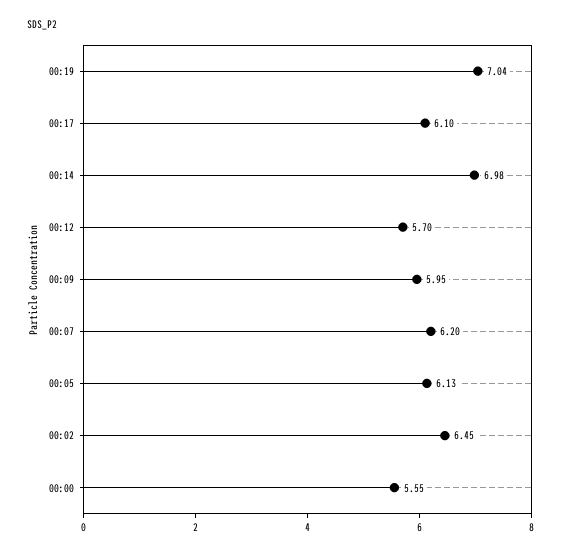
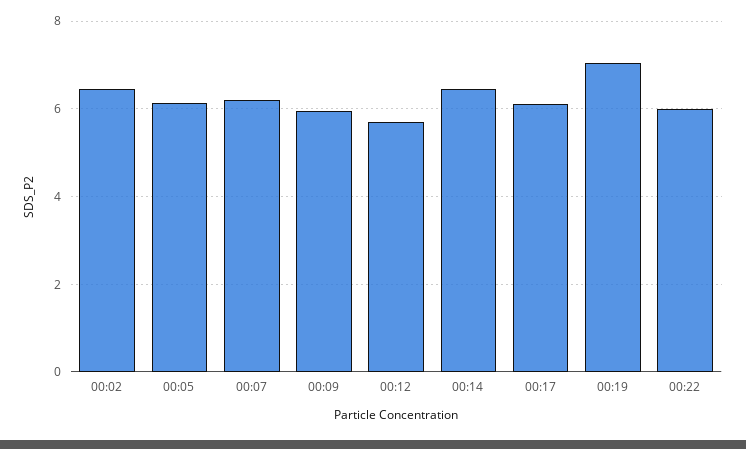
00:14: 6.98 -> 6.4
00:00: 5.55 -> none
00:22: none -> 6

